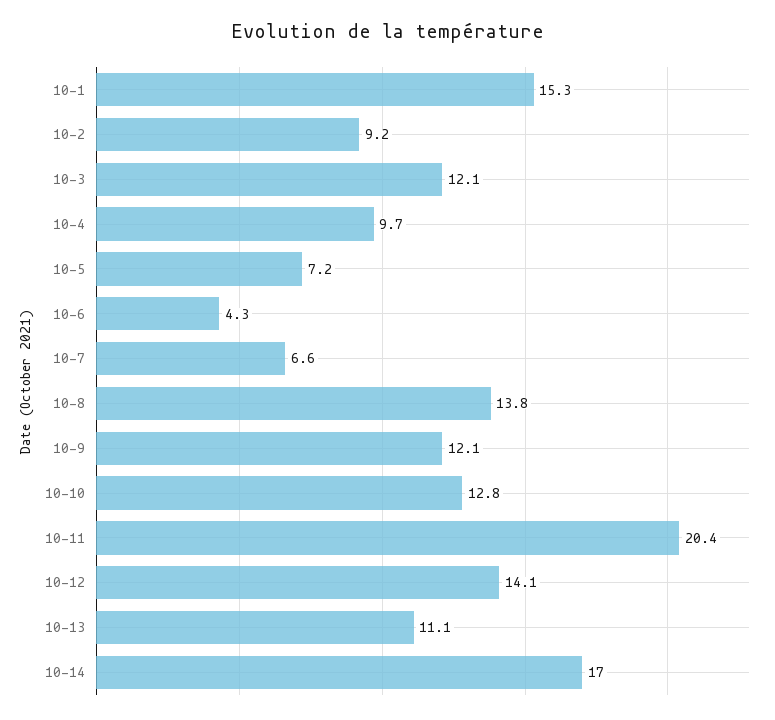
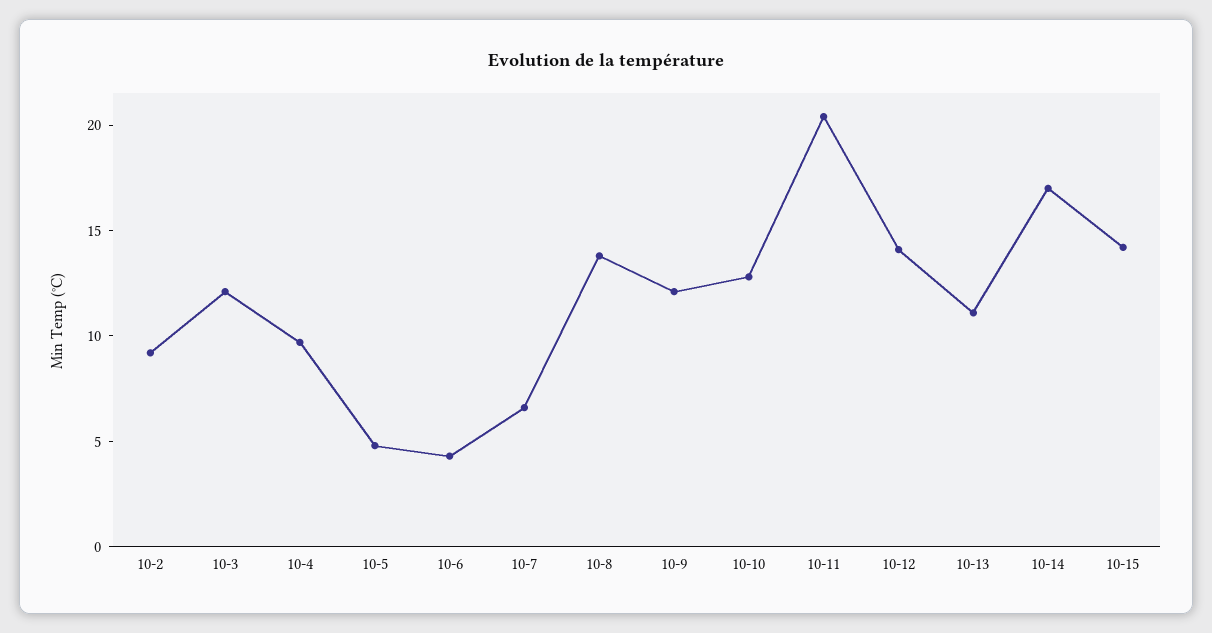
10-1: 15.3 -> none
10-5: 7.2 -> 5
10-15: none -> 14

